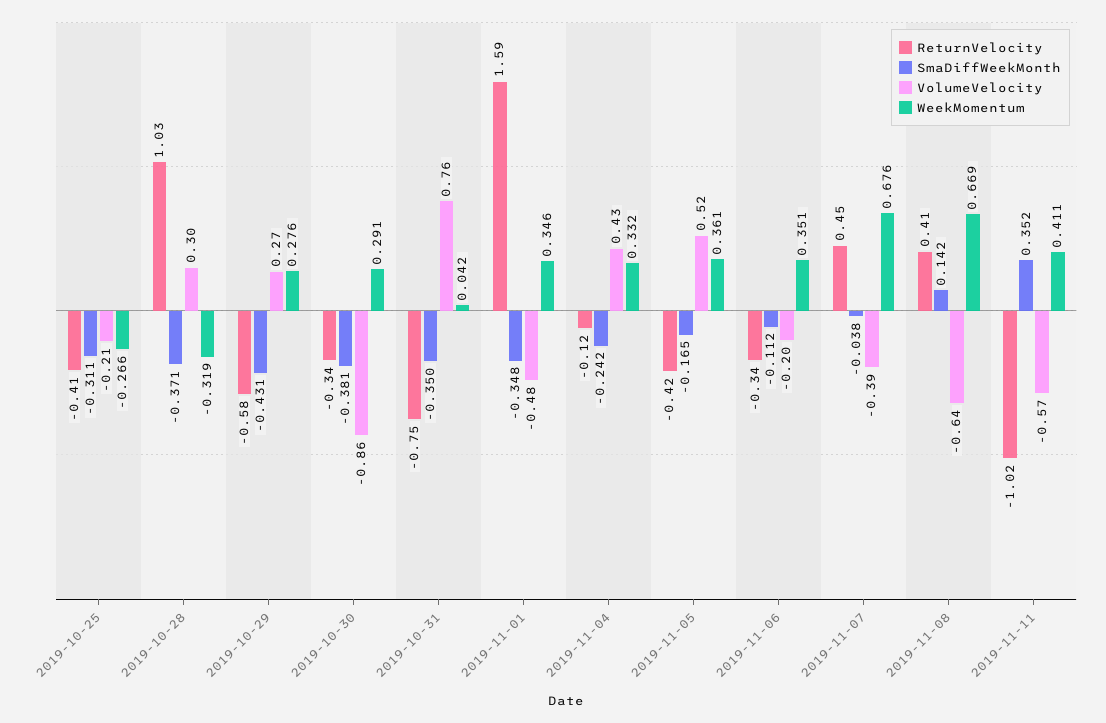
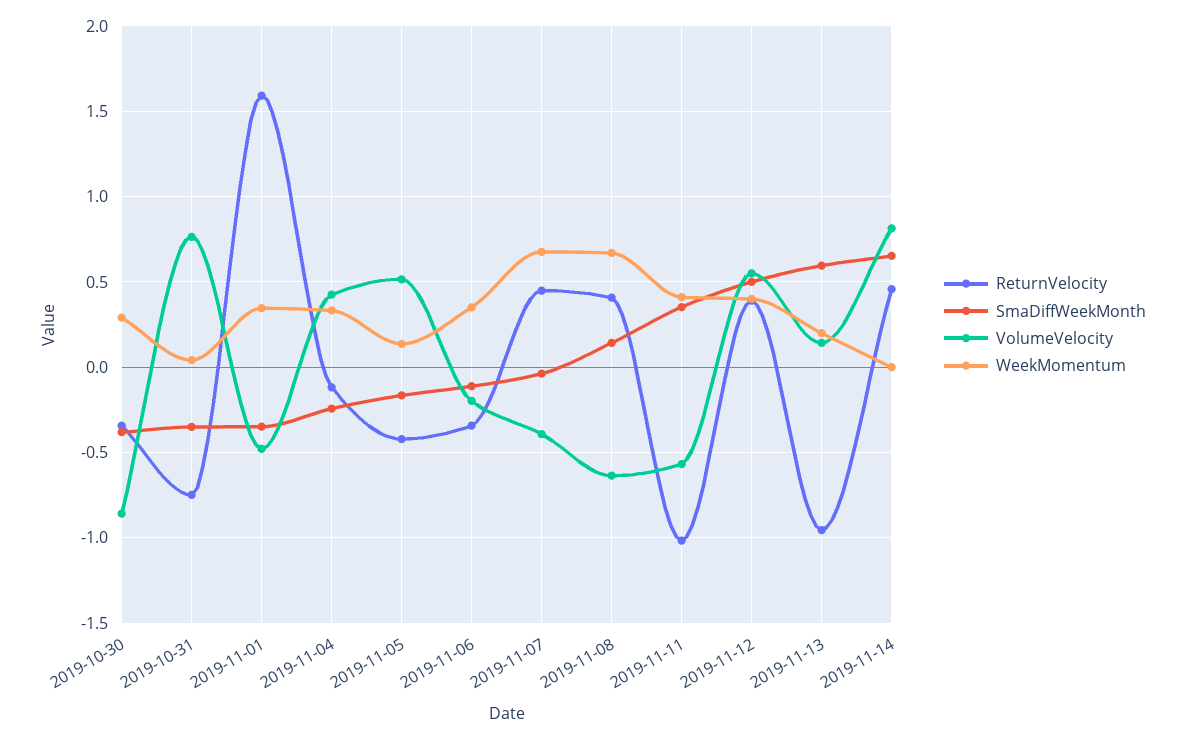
ReturnVelocity, 2019-10-25: -0.41 -> none
SmaDiffWeekMonth, 2019-10-25: -0.311 -> none
VolumeVelocity, 2019-10-25: -0.21 -> none
WeekMomentum, 2019-10-25: -0.266 -> none
ReturnVelocity, 2019-10-28: 1.03 -> none
SmaDiffWeekMonth, 2019-10-28: -0.371 -> none
VolumeVelocity, 2019-10-28: 0.3 -> none
WeekMomentum, 2019-10-28: -0.319 -> none
ReturnVelocity, 2019-10-29: -0.58 -> none
SmaDiffWeekMonth, 2019-10-29: -0.431 -> none
VolumeVelocity, 2019-10-29: 0.27 -> none
WeekMomentum, 2019-10-29: 0.276 -> none
WeekMomentum, 2019-11-05: 0.361 -> 0.15
ReturnVelocity, 2019-11-12: none -> 0.4
SmaDiffWeekMonth, 2019-11-12: none -> 0.5
VolumeVelocity, 2019-11-12: none -> 0.55
WeekMomentum, 2019-11-12: none -> 0.4
ReturnVelocity, 2019-11-13: none -> -0.95
SmaDiffWeekMonth, 2019-11-13: none -> 0.6
VolumeVelocity, 2019-11-13: none -> 0.15
WeekMomentum, 2019-11-13: none -> 0.2
ReturnVelocity, 2019-11-14: none -> 0.45
SmaDiffWeekMonth, 2019-11-14: none -> 0.65
VolumeVelocity, 2019-11-14: none -> 0.8
WeekMomentum, 2019-11-14: none -> 0

